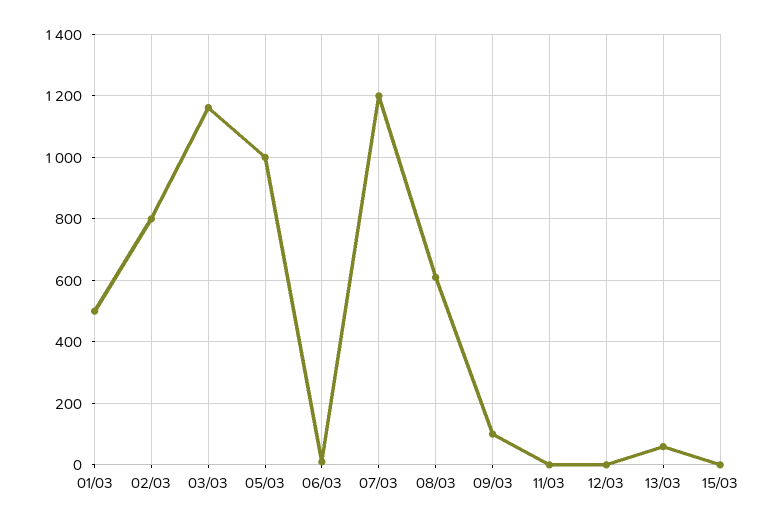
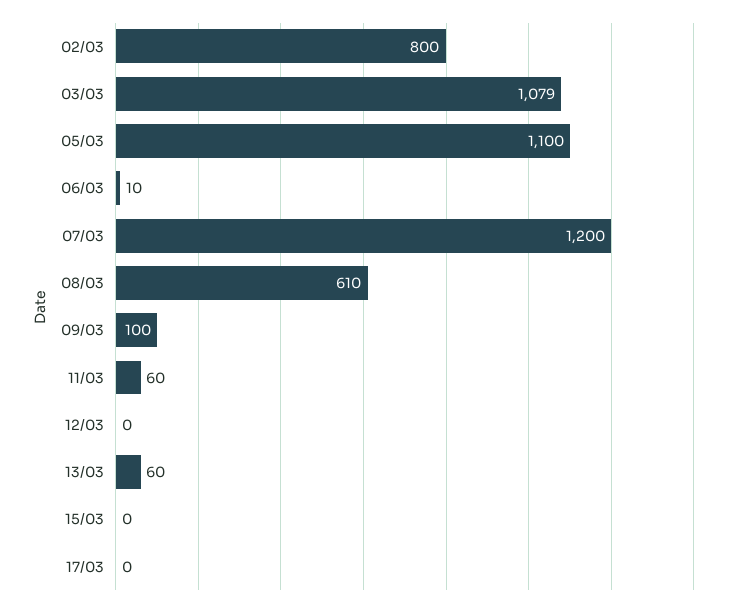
01/03: 500 -> none
03/03: 1160 -> 1079
05/03: 1000 -> 1100
11/03: 0 -> 60
17/03: none -> 0

